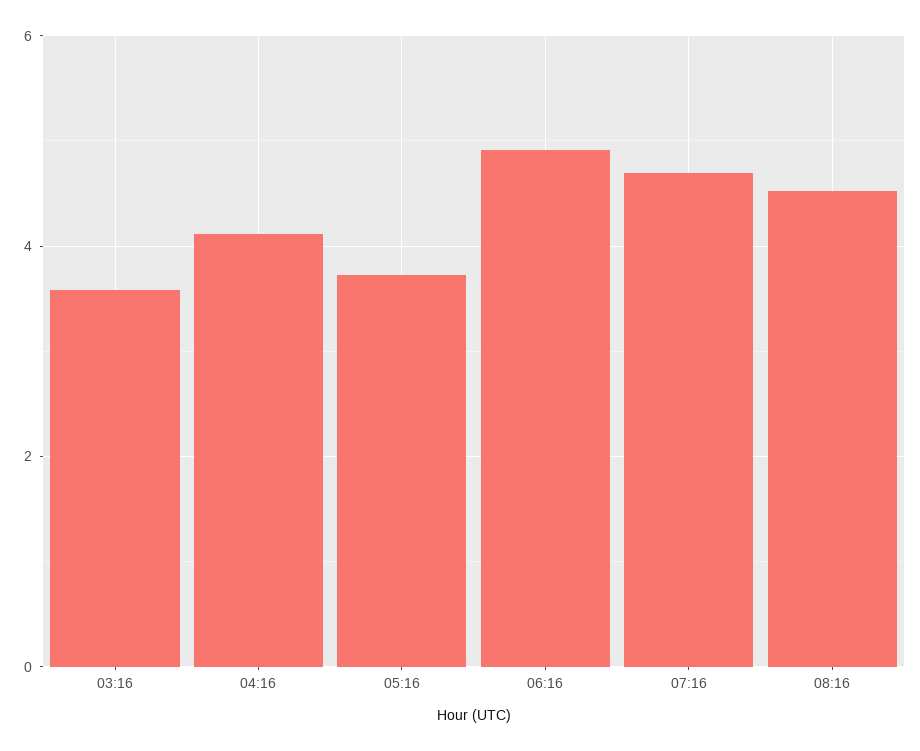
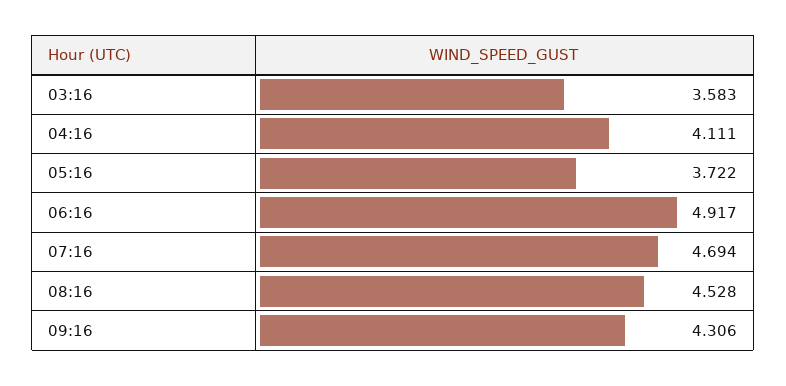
09:16: none -> 4.306

